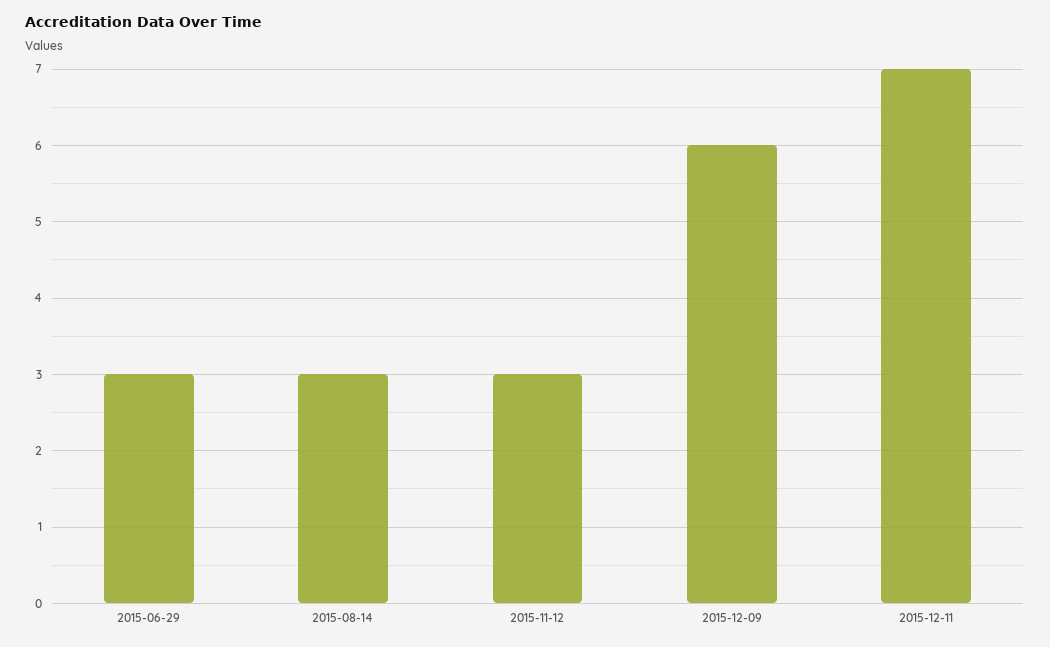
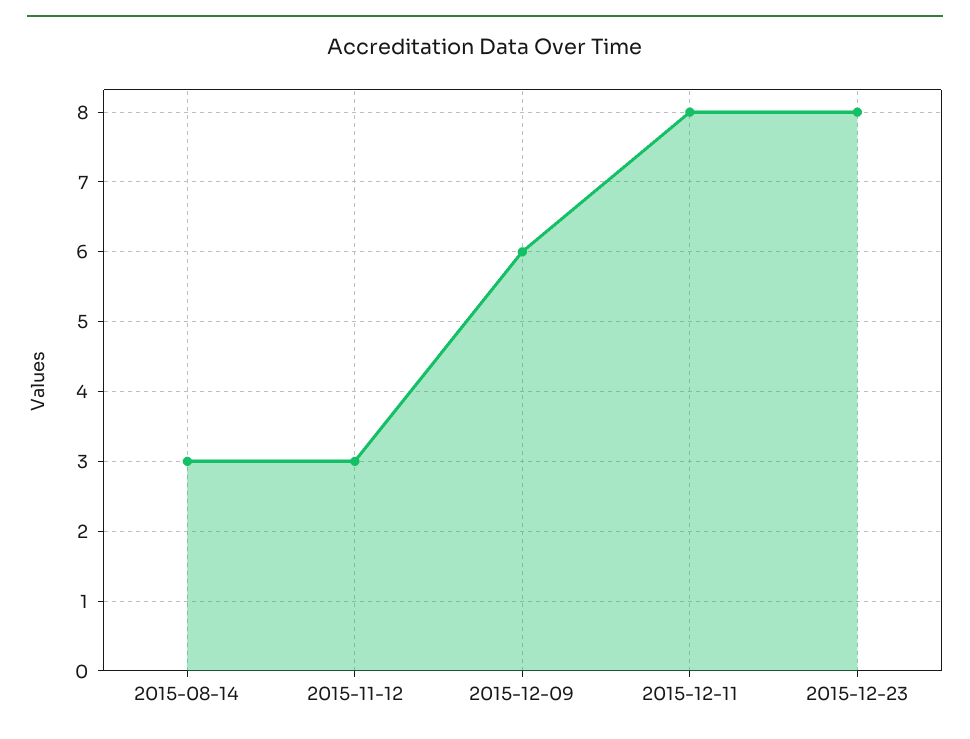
2015-06-29: 3 -> none
2015-12-11: 7 -> 8
2015-12-23: none -> 8

